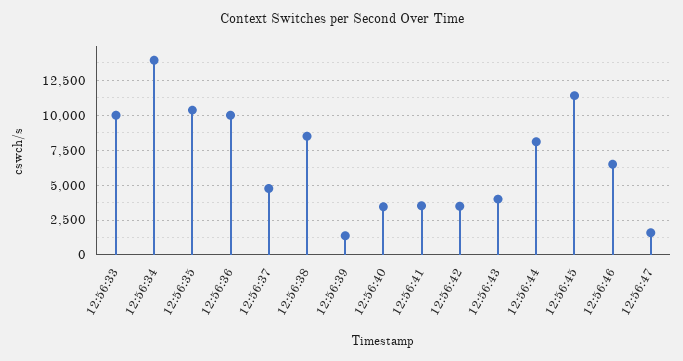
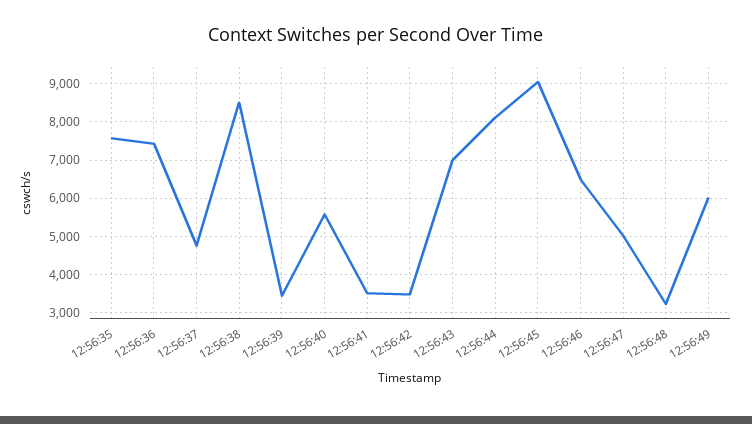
12:56:33: 10000 -> none
12:56:34: 14000 -> none
12:56:35: 10500 -> 7600
12:56:36: 10000 -> 7400
12:56:39: 1500 -> 3400
12:56:40: 3500 -> 5600
12:56:43: 4000 -> 7000
12:56:45: 11500 -> 9000
12:56:47: 1500 -> 5000
12:56:48: none -> 3200
12:56:49: none -> 6000

